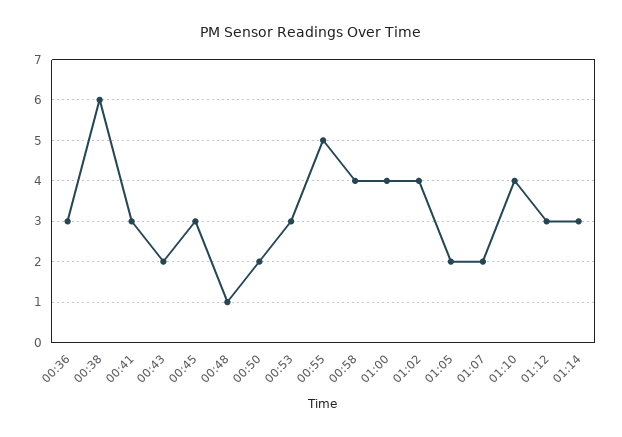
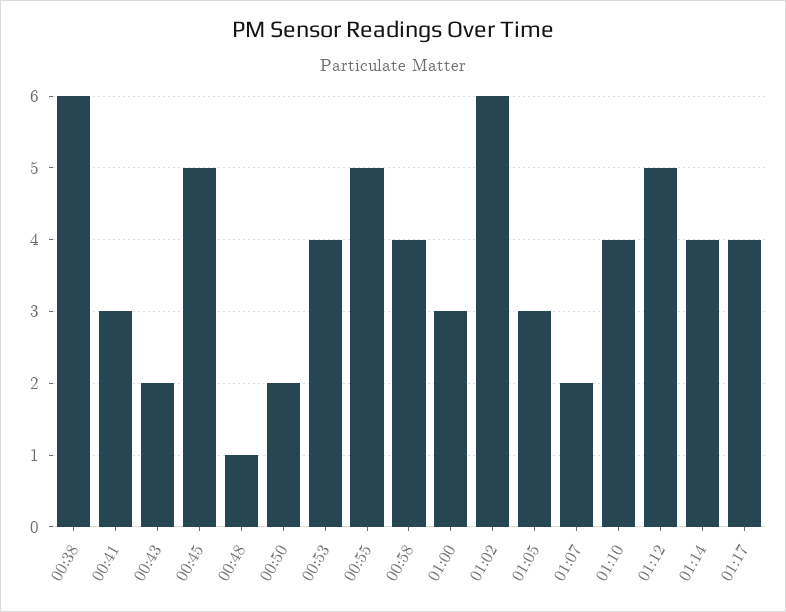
00:36: 3 -> none
00:45: 3 -> 5
00:53: 3 -> 4
01:00: 4 -> 3
01:02: 4 -> 6
01:05: 2 -> 3
01:12: 3 -> 5
01:14: 3 -> 4
01:17: none -> 4

